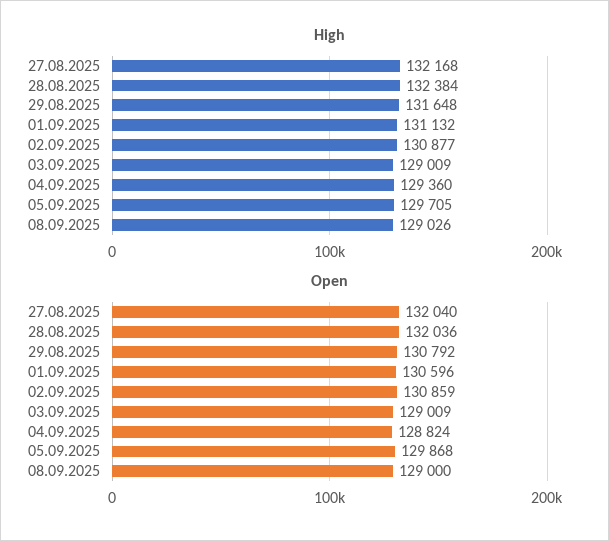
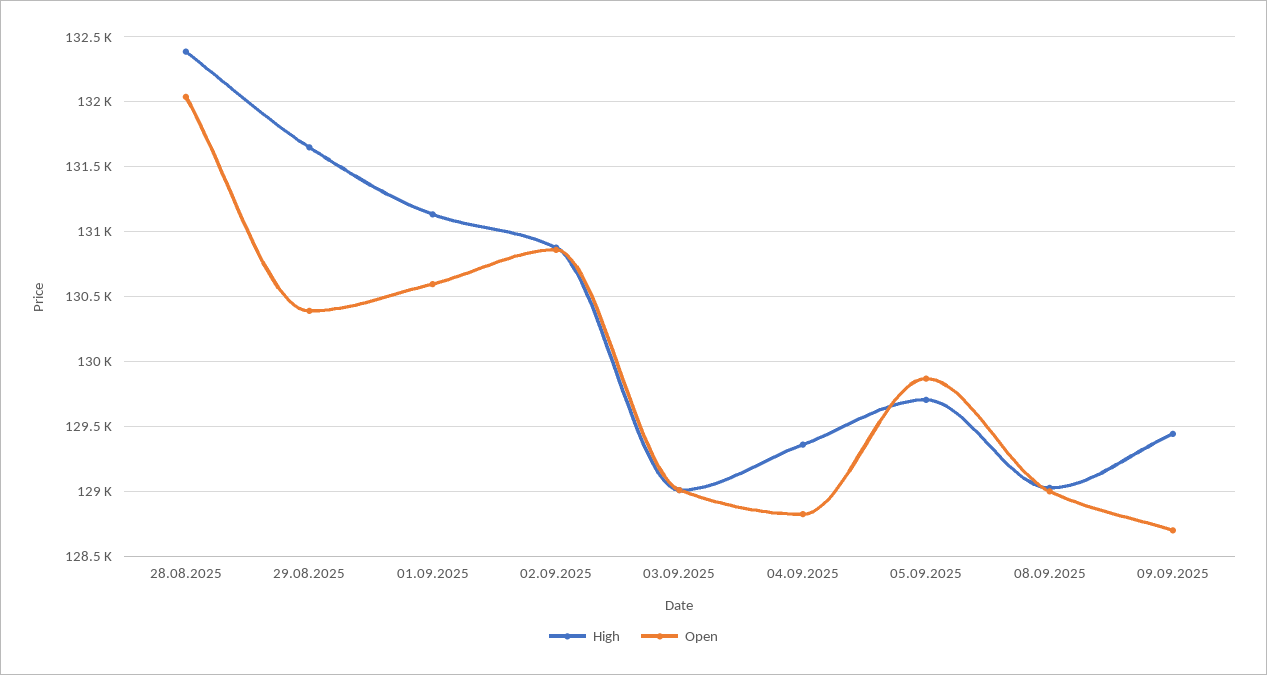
High, 27.08.2025: 132168 -> none
Open, 27.08.2025: 132040 -> none
Open, 29.08.2025: 130792 -> 130400
High, 09.09.2025: none -> 129450
Open, 09.09.2025: none -> 128700

